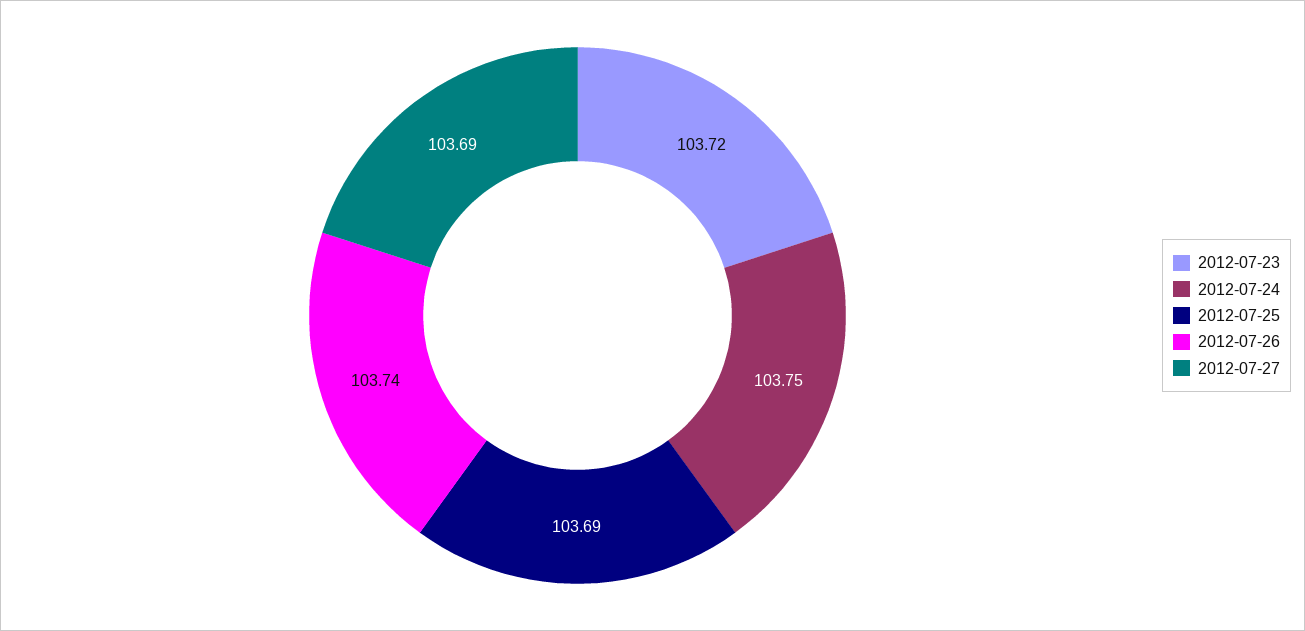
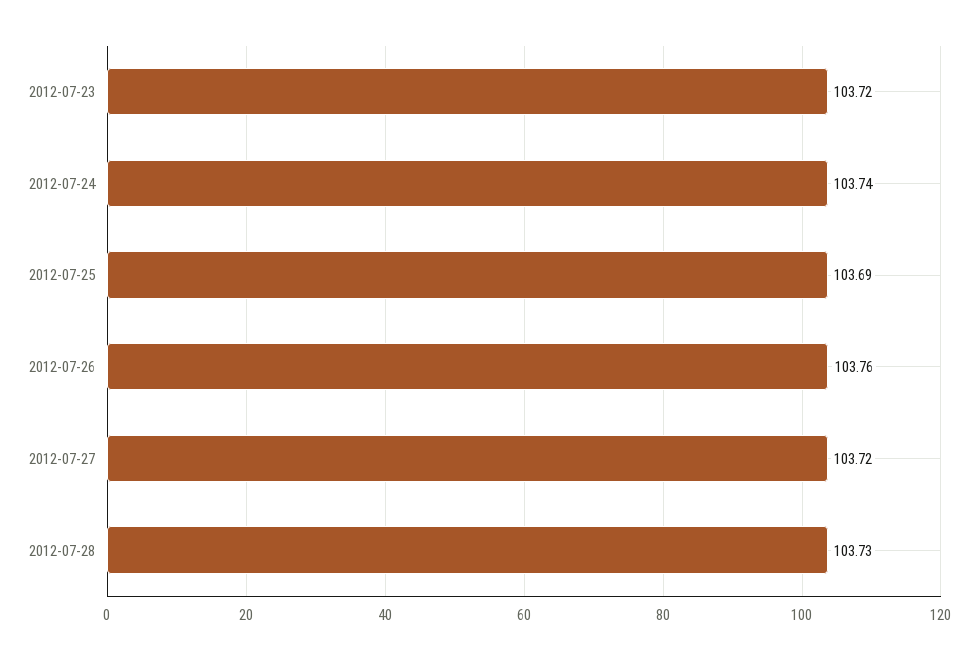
2012-07-24: 103.75 -> 103.74
2012-07-26: 103.74 -> 103.76
2012-07-27: 103.69 -> 103.72
2012-07-28: none -> 103.73

